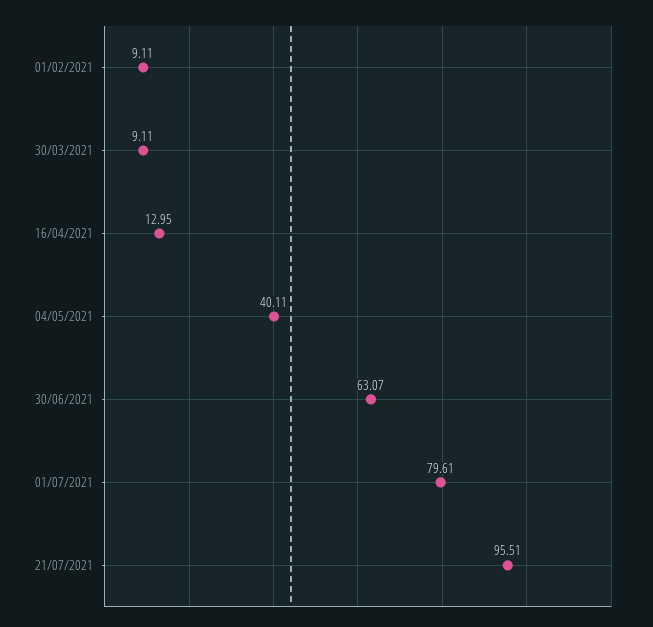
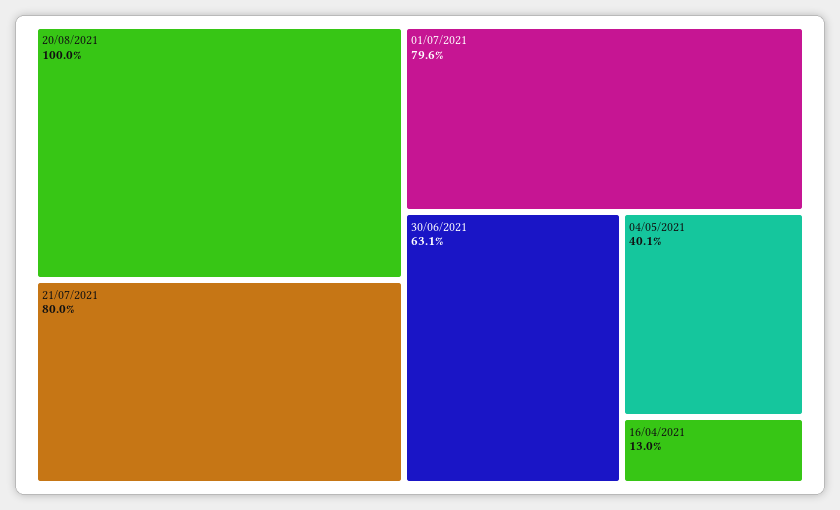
01/02/2021: 9.11 -> none
30/03/2021: 9.11 -> none
21/07/2021: 95.51 -> 80
20/08/2021: none -> 100

